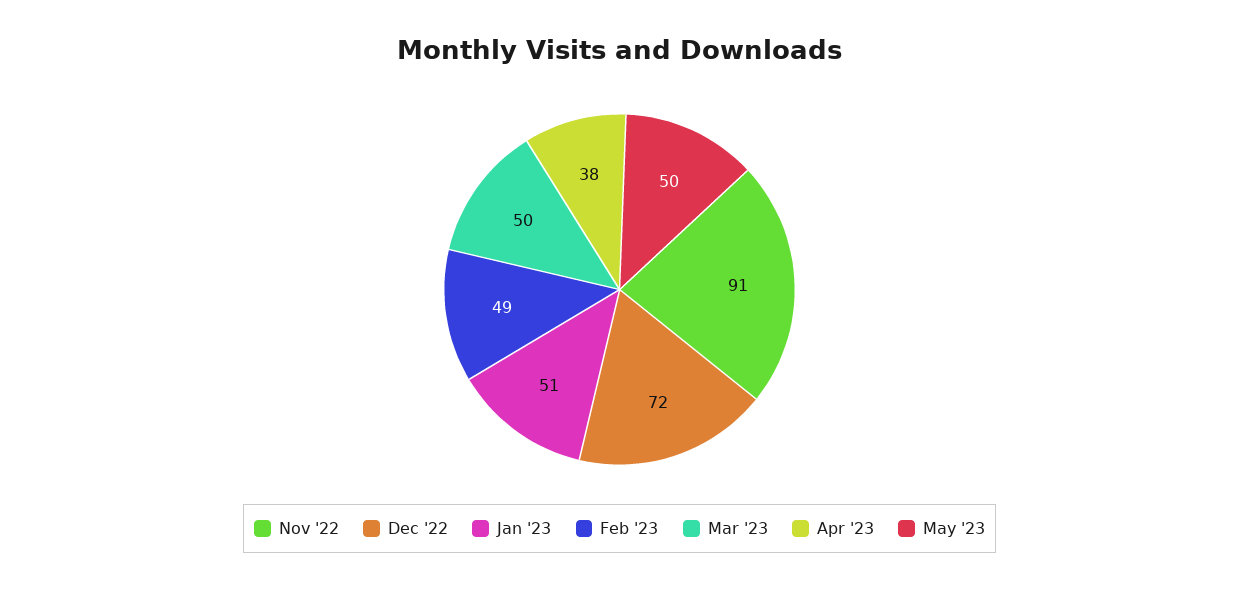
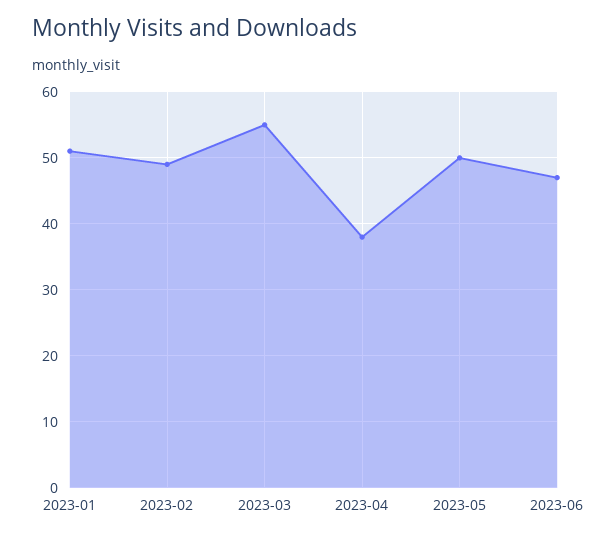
Nov '22: 91 -> none
Dec '22: 72 -> none
Mar '23: 50 -> 55
2023-06: none -> 47

